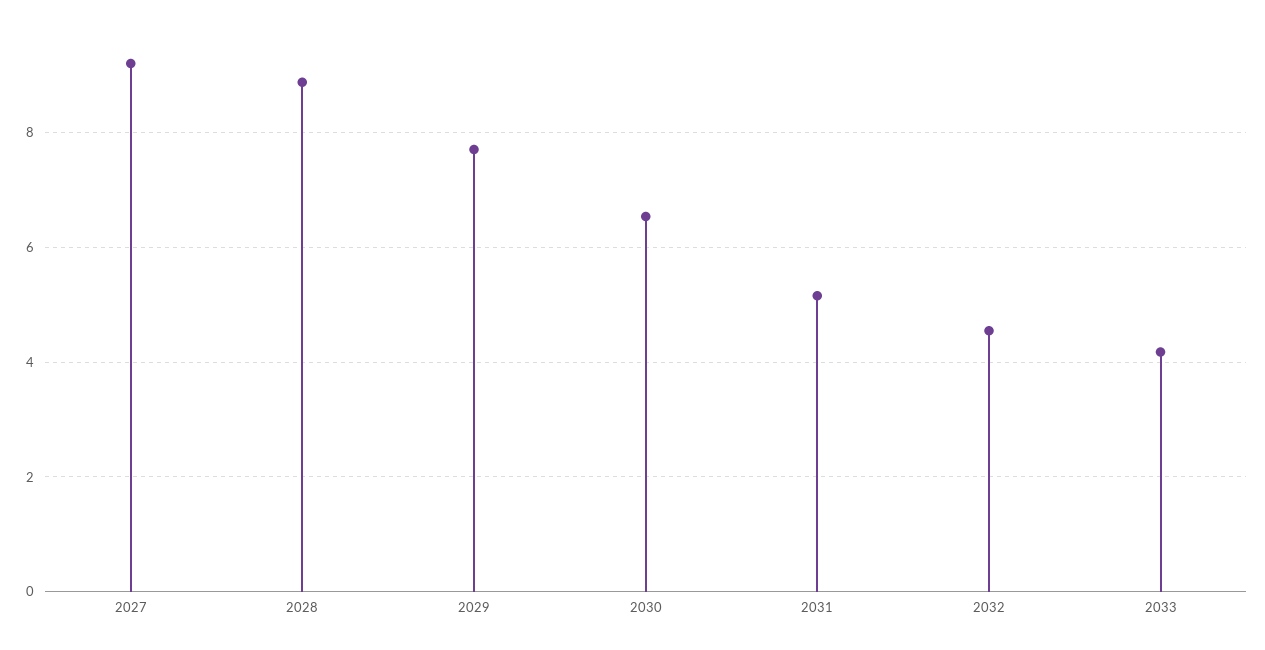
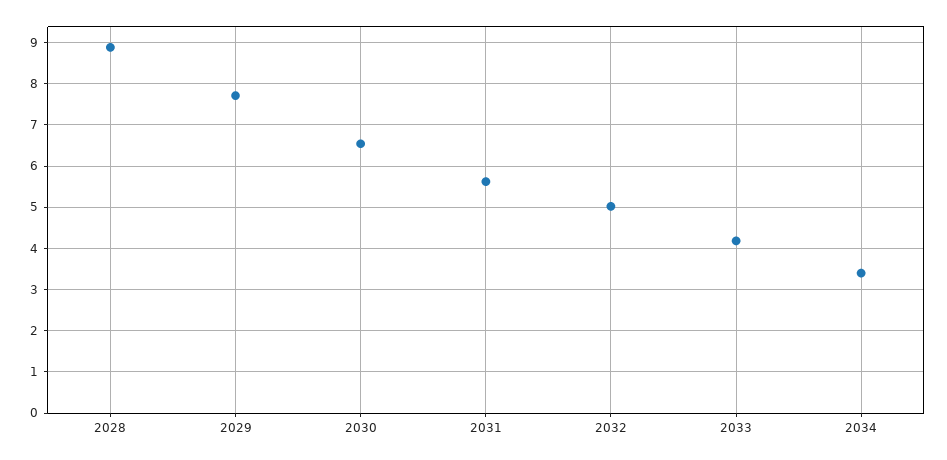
2027: 9.2 -> none
2031: 5.2 -> 5.6
2032: 4.6 -> 5
2034: none -> 3.4

